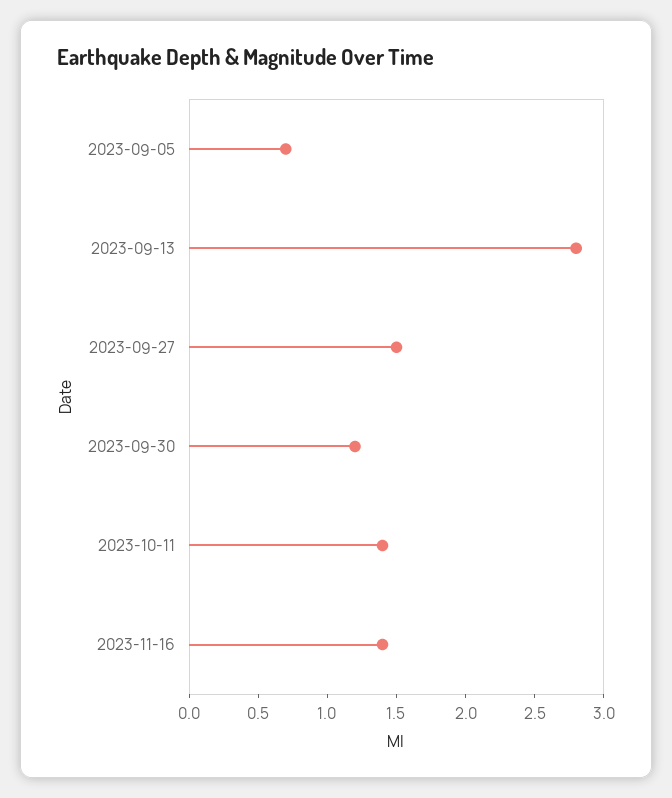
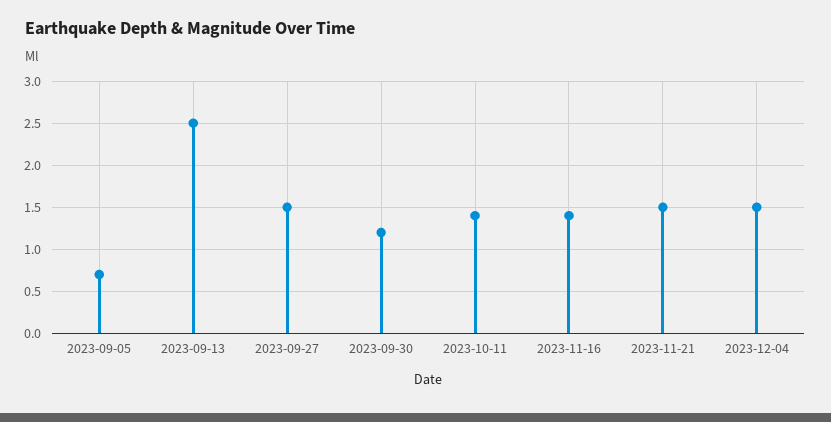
2023-09-13: 2.8 -> 2.5
2023-11-21: none -> 1.5
2023-12-04: none -> 1.5

